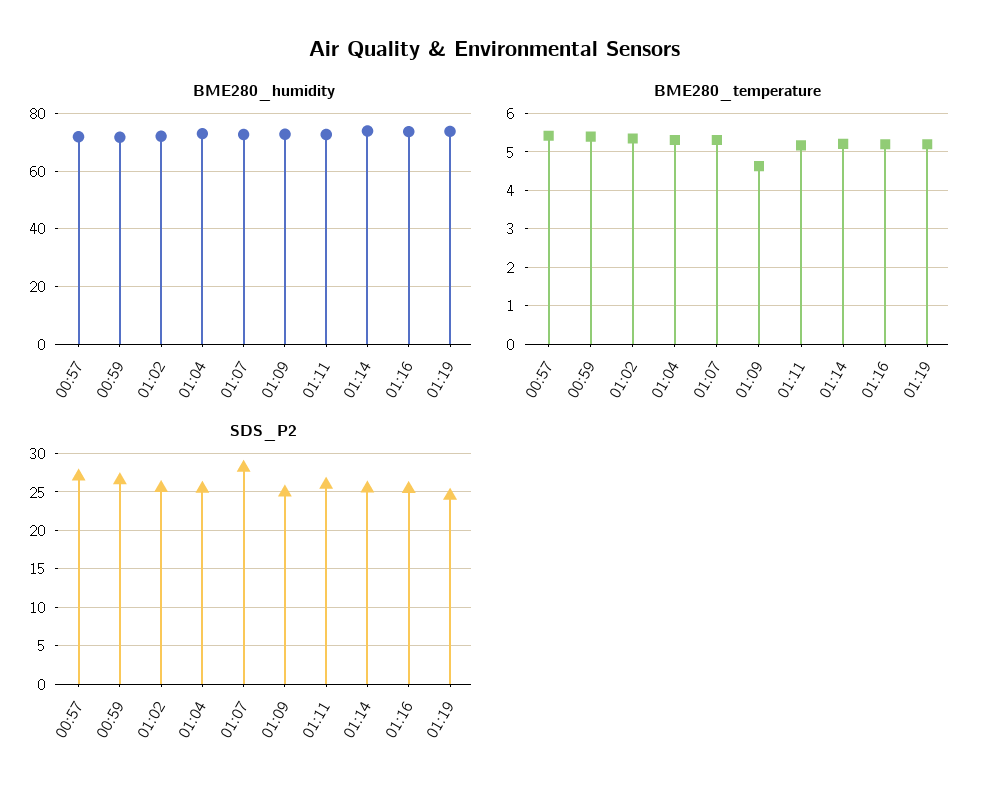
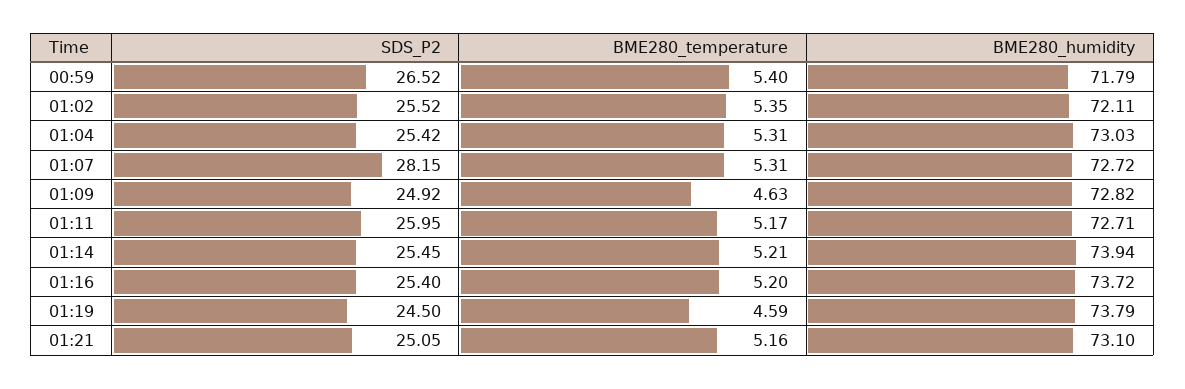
BME280_humidity, 00:57: 72.5 -> none
BME280_temperature, 00:57: 5.4 -> none
BME280_temperature, 01:19: 5.2 -> 4.59
SDS_P2, 00:57: 27 -> none
SDS_P2, 01:21: none -> 25.05
BME280_temperature, 01:21: none -> 5.16
BME280_humidity, 01:21: none -> 73.1

